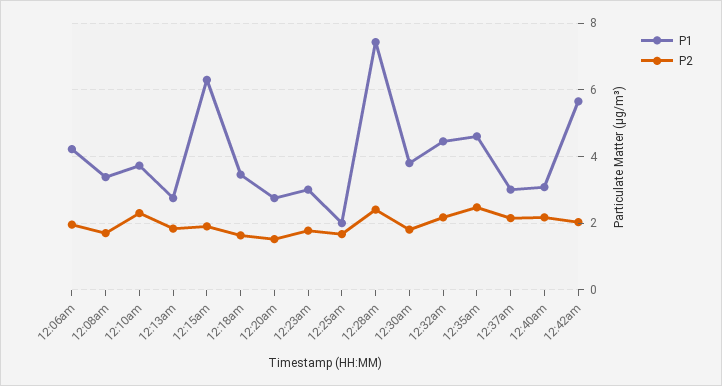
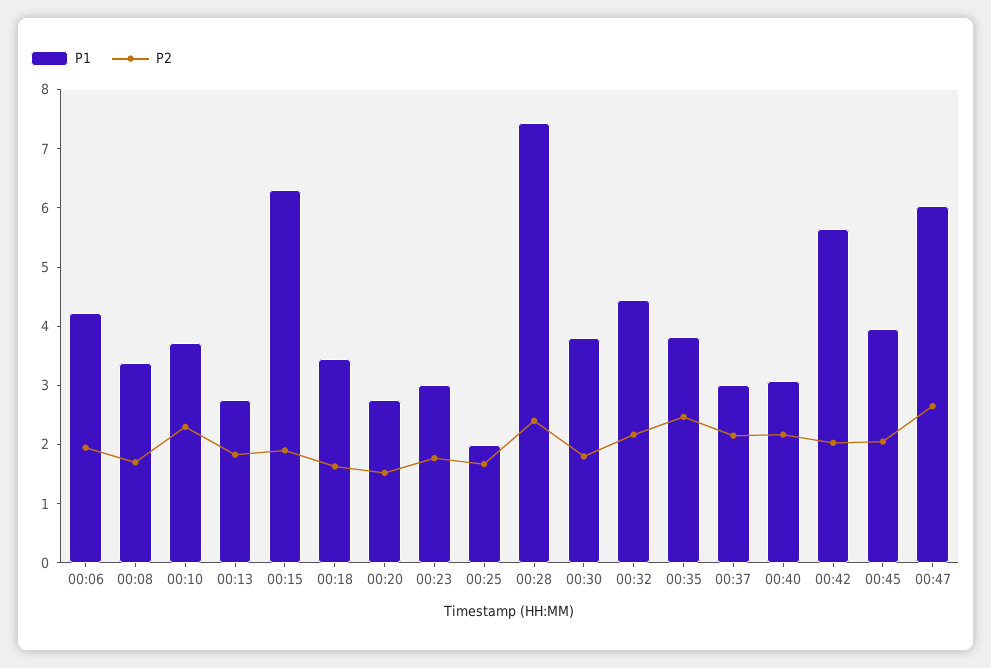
P1, 12:35am: 4.6 -> 3.8
P1, 00:45: none -> 4
P2, 00:45: none -> 2
P1, 00:47: none -> 6
P2, 00:47: none -> 2.6

